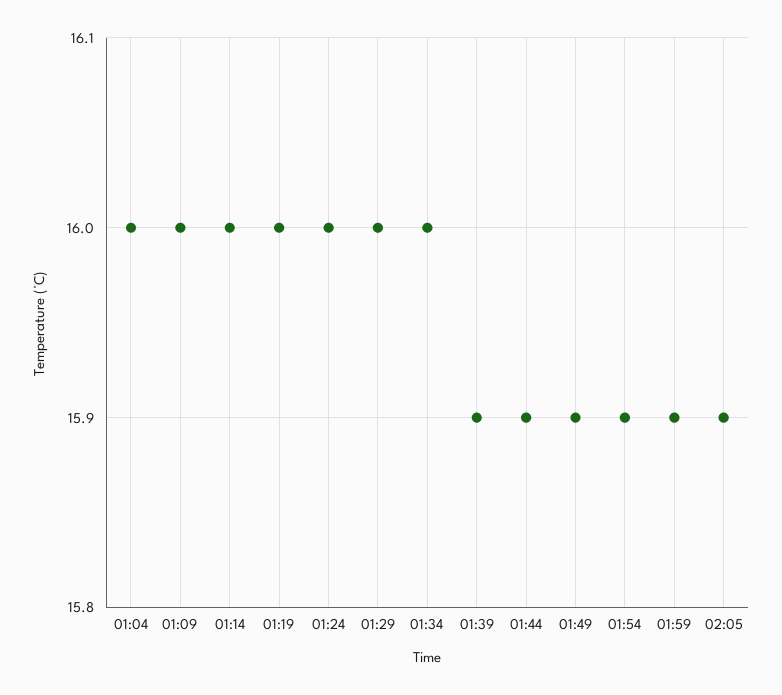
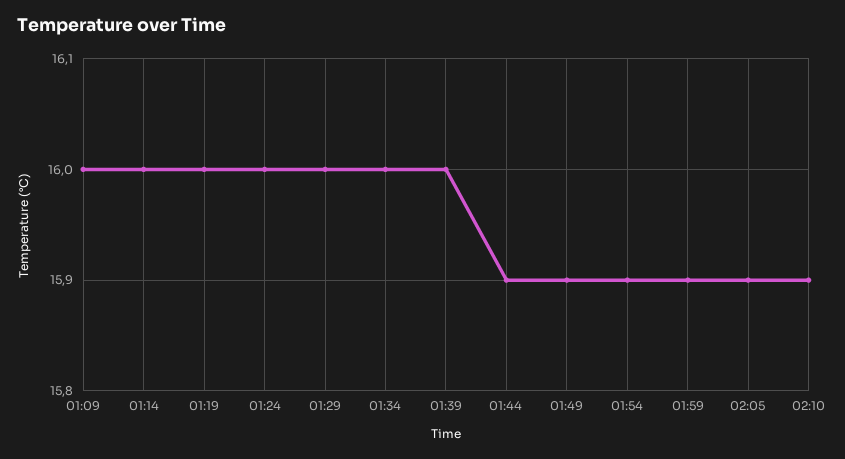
01:04: 16 -> none
01:39: 15.9 -> 16
02:10: none -> 15.9

